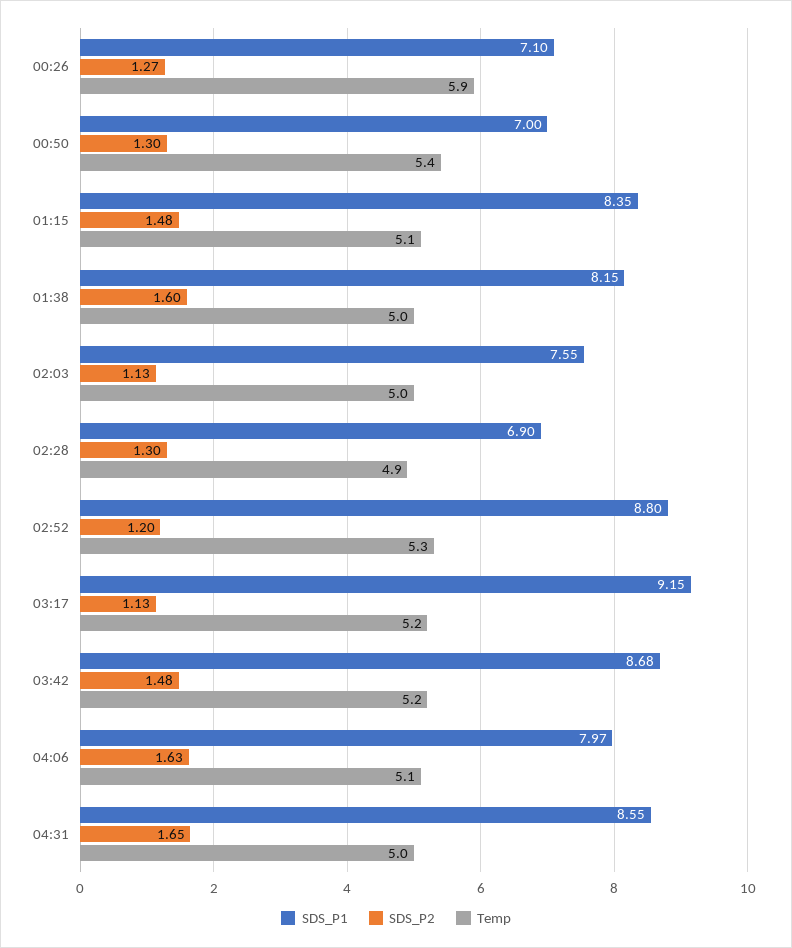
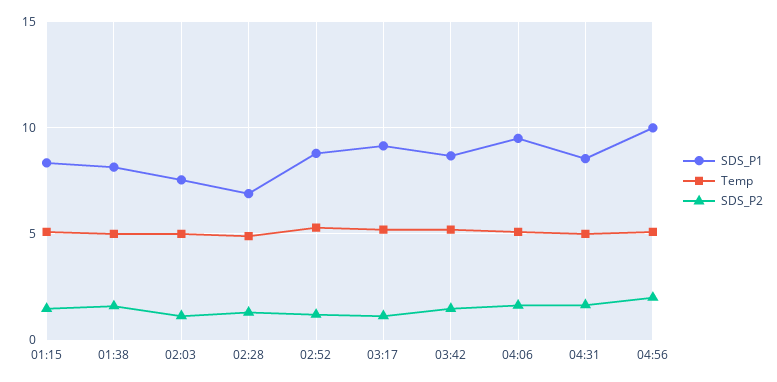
SDS_P1, 00:26: 7.1 -> none
SDS_P2, 00:26: 1.27 -> none
Temp, 00:26: 5.9 -> none
SDS_P1, 00:50: 7 -> none
SDS_P2, 00:50: 1.3 -> none
Temp, 00:50: 5.4 -> none
SDS_P1, 04:06: 7.97 -> 9.5
SDS_P1, 04:56: none -> 10
Temp, 04:56: none -> 5
SDS_P2, 04:56: none -> 2

